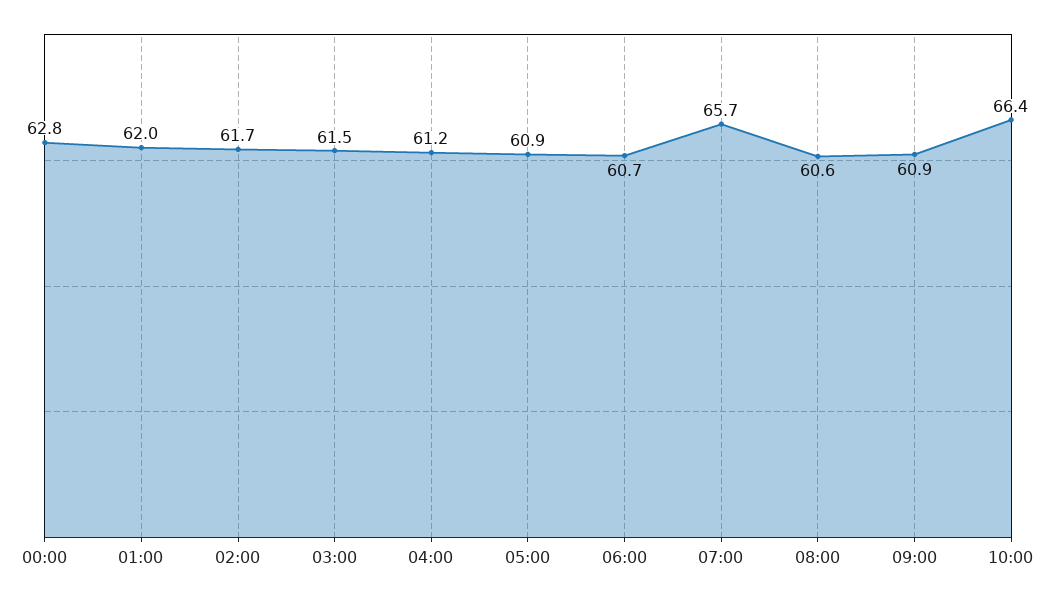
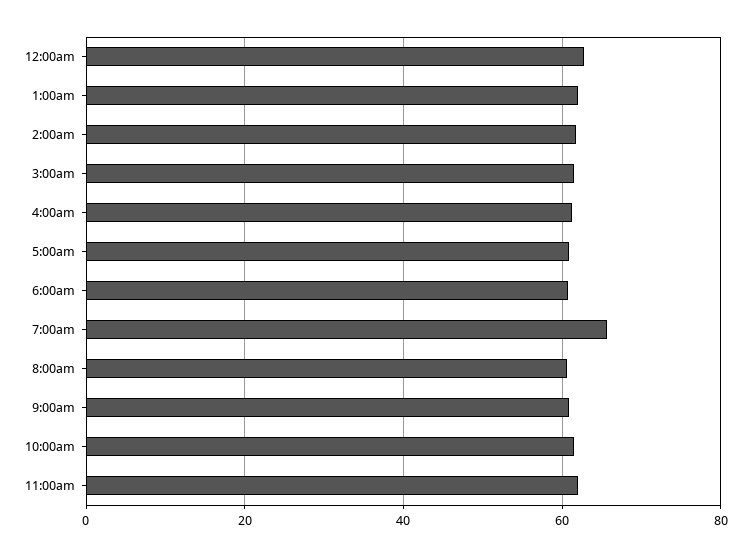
10:00: 66.4 -> 62
11:00am: none -> 62

